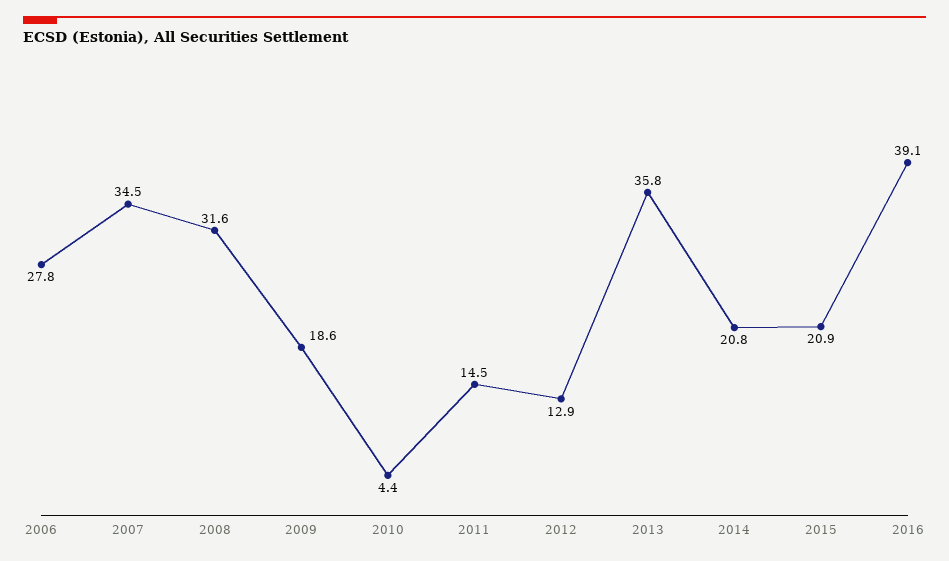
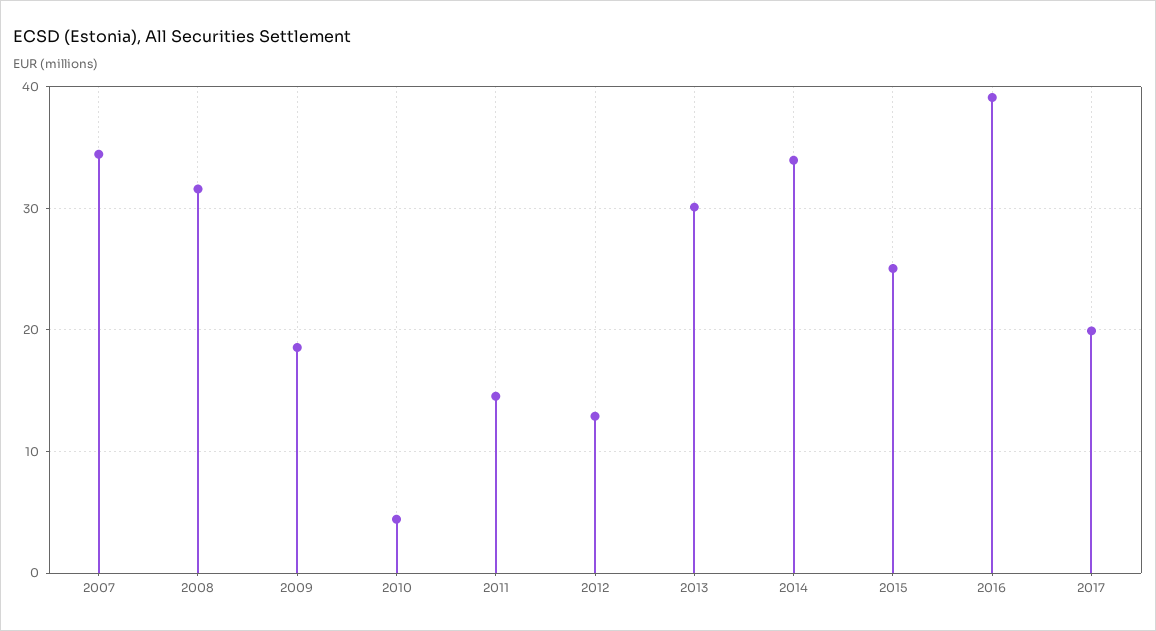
2006: 27.8 -> none
2013: 35.8 -> 30
2014: 20.8 -> 34
2015: 20.9 -> 25
2017: none -> 20

